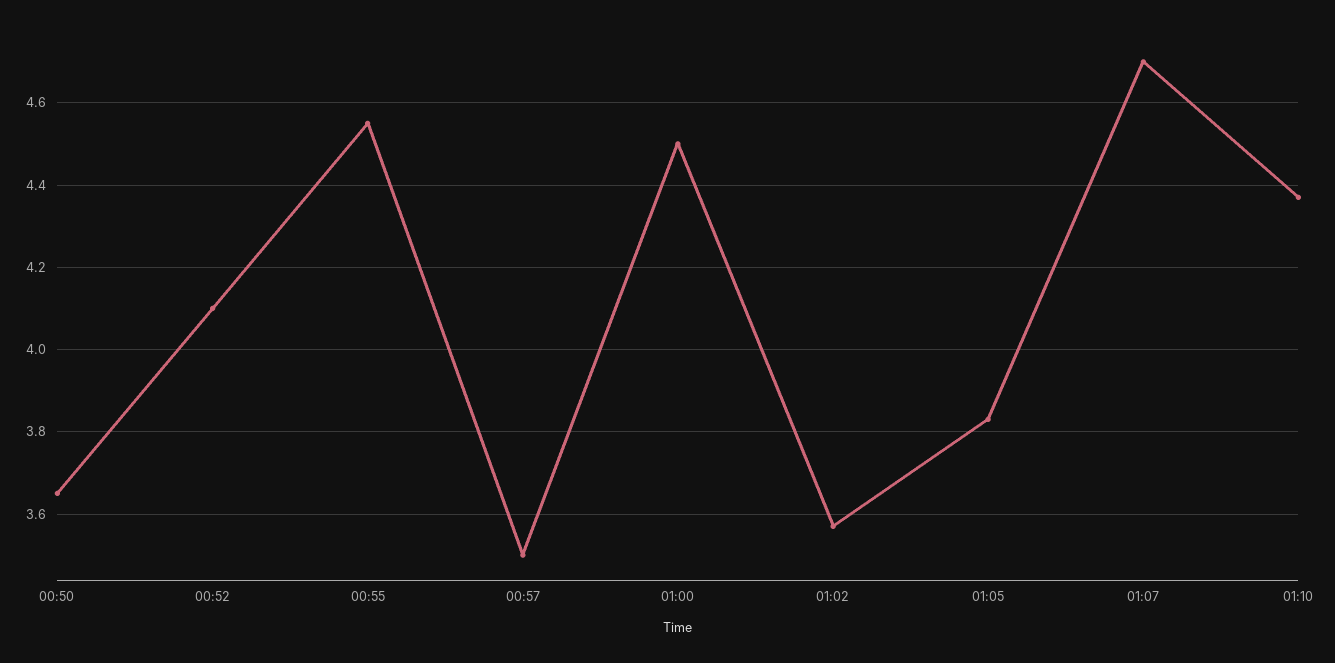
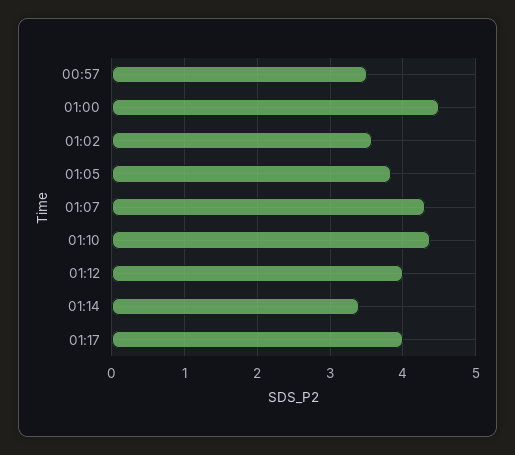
00:50: 3.65 -> none
00:52: 4.1 -> none
00:55: 4.55 -> none
01:07: 4.7 -> 4.3
01:12: none -> 4
01:14: none -> 3.4
01:17: none -> 4

